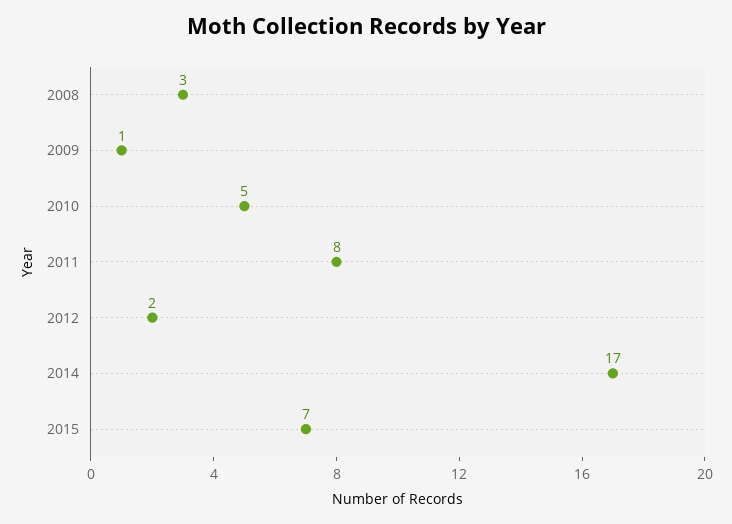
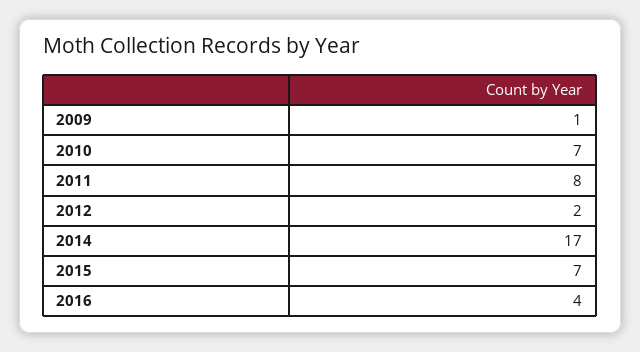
2008: 3 -> none
2010: 5 -> 7
2016: none -> 4

